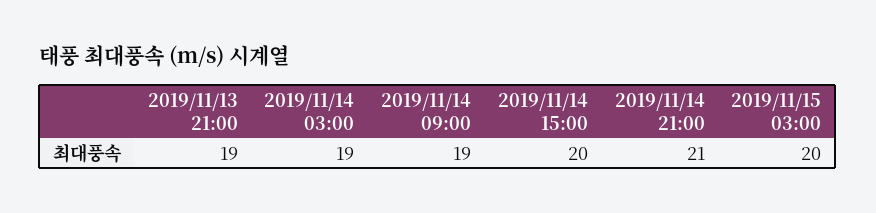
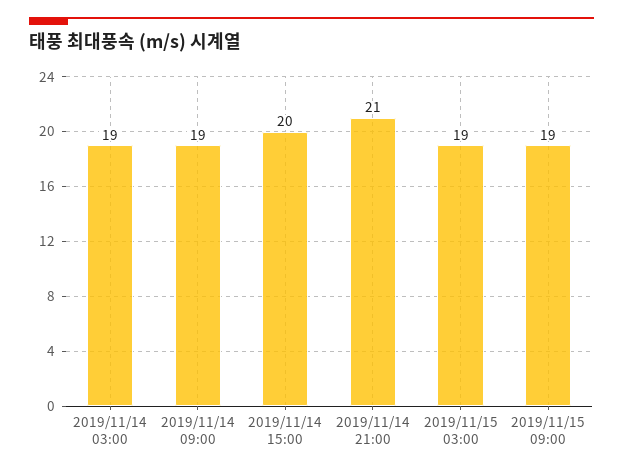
2019/11/13 21:00: 19 -> none
2019/11/15 03:00: 20 -> 19
2019/11/15 09:00: none -> 19

